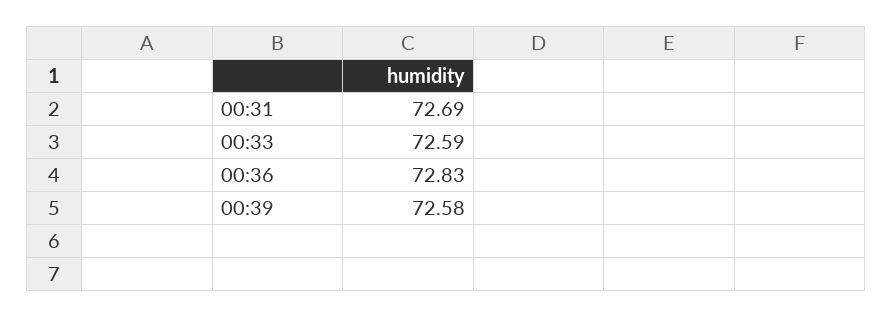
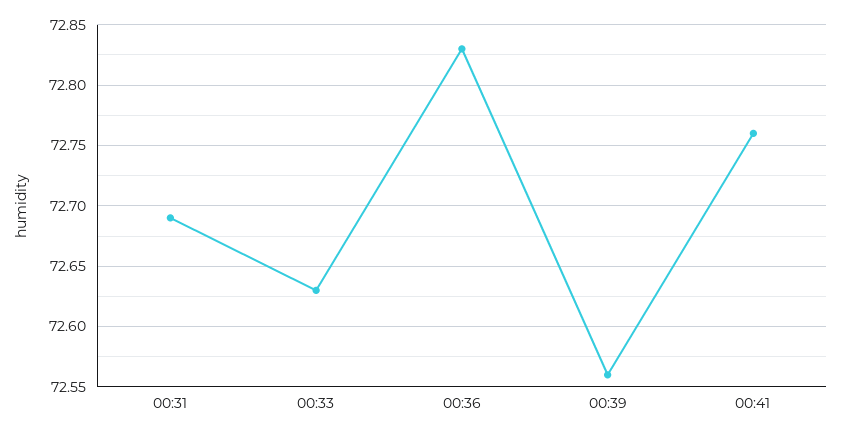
00:33: 72.59 -> 72.63
00:39: 72.58 -> 72.56
00:41: none -> 72.76

